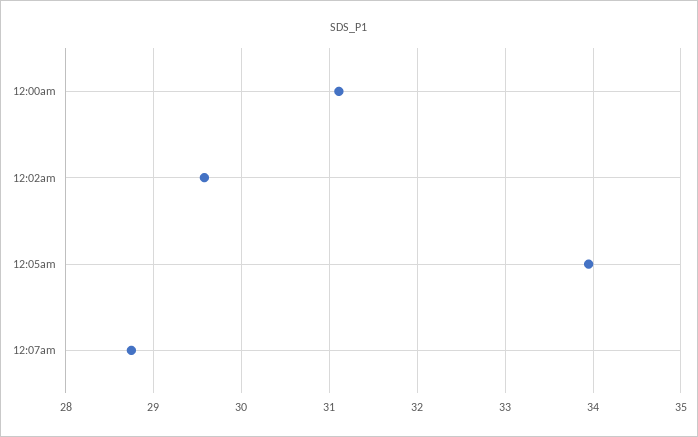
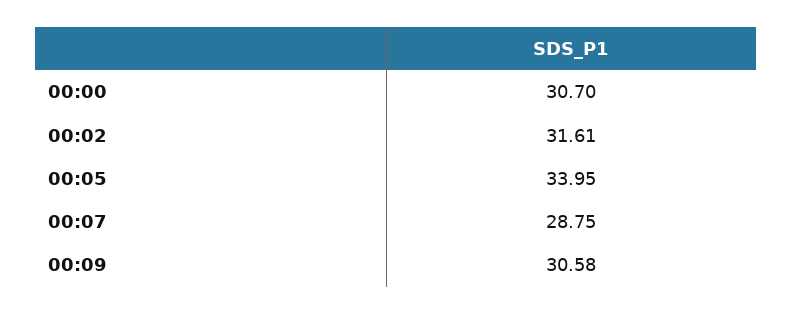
12:00am: 31.1 -> 30.7
12:02am: 29.6 -> 31.61
00:09: none -> 30.58

